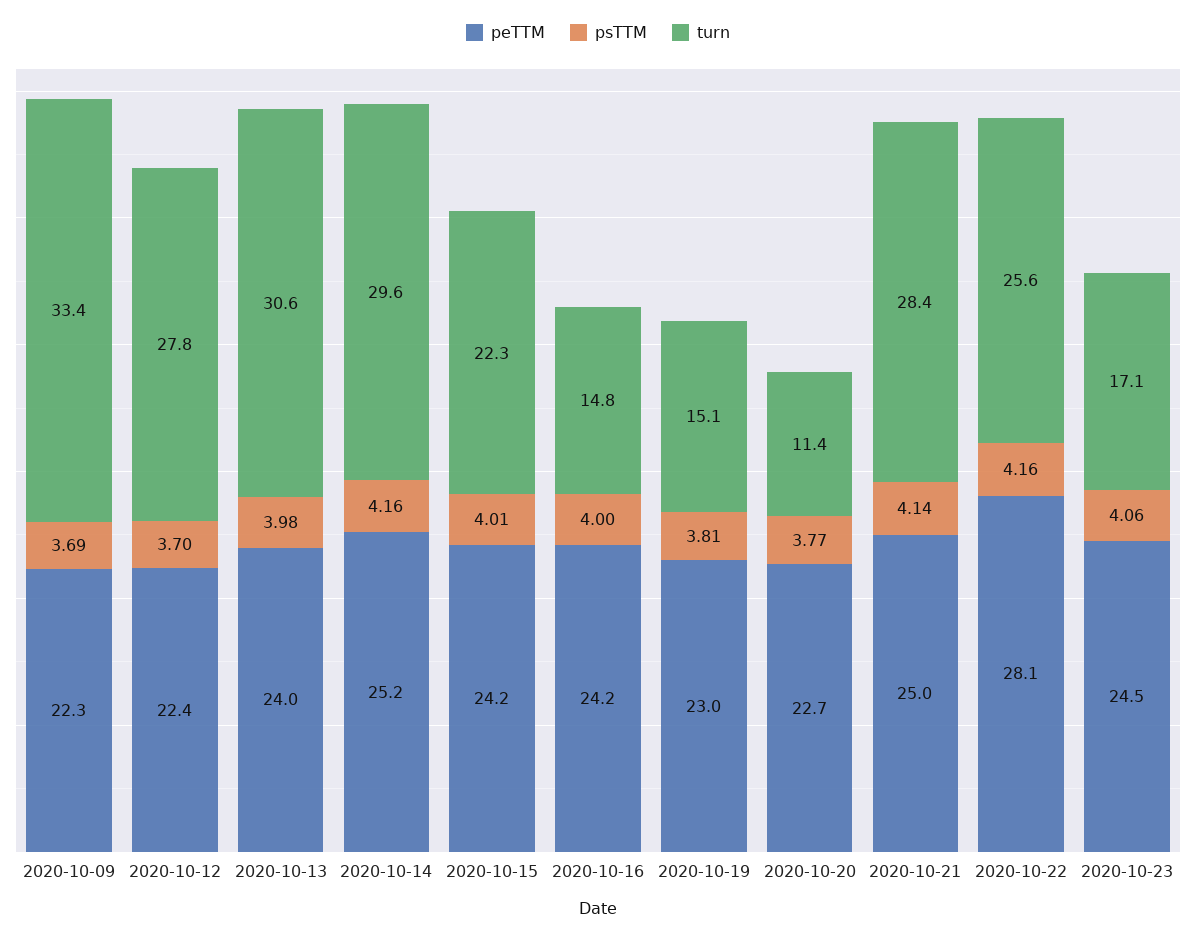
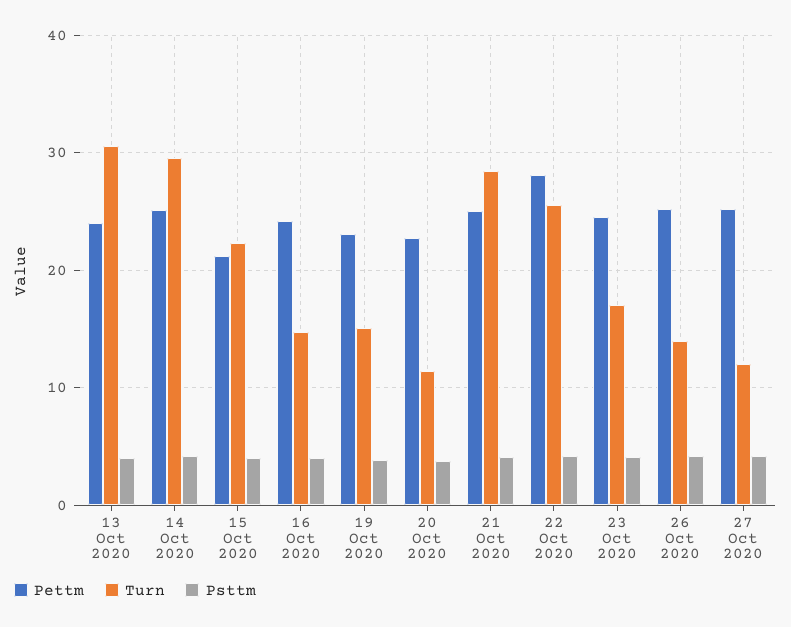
peTTM, 2020-10-09: 22.3 -> none
psTTM, 2020-10-09: 3.69 -> none
turn, 2020-10-09: 33.4 -> none
peTTM, 2020-10-12: 22.4 -> none
psTTM, 2020-10-12: 3.7 -> none
turn, 2020-10-12: 27.8 -> none
peTTM, 2020-10-15: 24.2 -> 21
peTTM, 26 Oct 2020: none -> 25
turn, 26 Oct 2020: none -> 14
psTTM, 26 Oct 2020: none -> 4
peTTM, 27 Oct 2020: none -> 25
turn, 27 Oct 2020: none -> 12
psTTM, 27 Oct 2020: none -> 4

